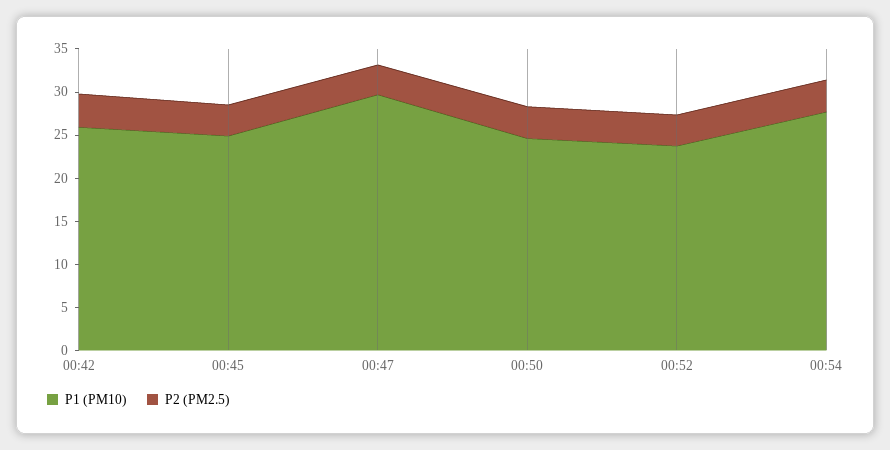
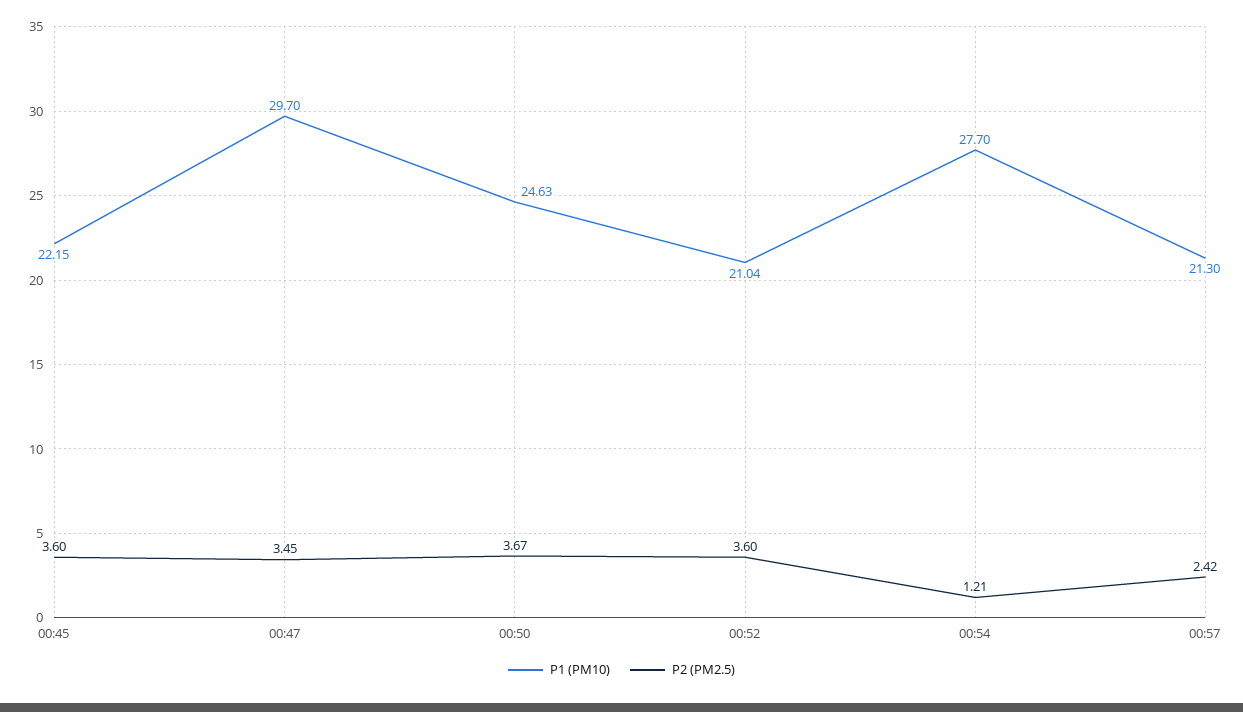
P1 (PM10), 00:42: 26 -> none
P2 (PM2.5), 00:42: 4 -> none
P1 (PM10), 00:45: 25 -> 22.15
P1 (PM10), 00:52: 24 -> 21.04
P2 (PM2.5), 00:54: 4 -> 1.21
P1 (PM10), 00:57: none -> 21.3
P2 (PM2.5), 00:57: none -> 2.42

